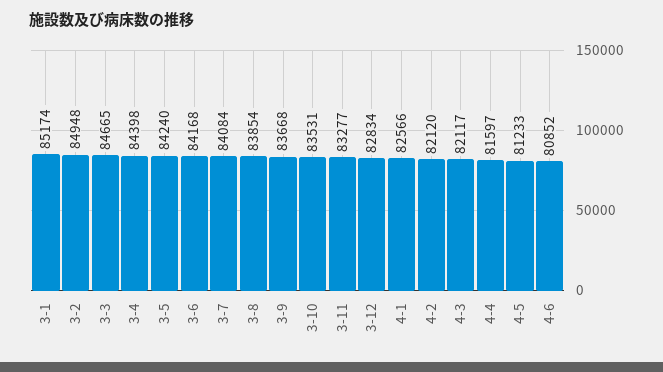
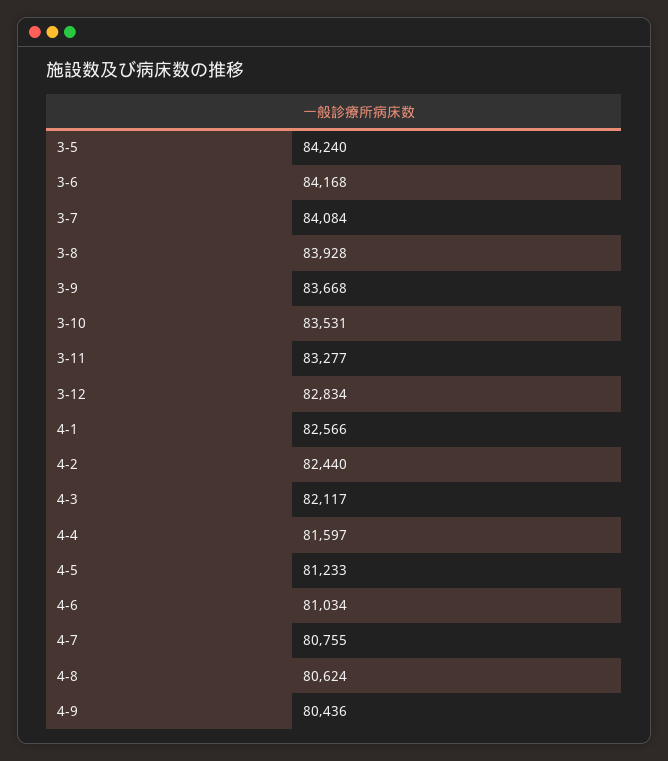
3-1: 85174 -> none
3-2: 84948 -> none
3-3: 84665 -> none
3-4: 84398 -> none
3-8: 83854 -> 83928
4-2: 82120 -> 82440
4-6: 80852 -> 81034
4-7: none -> 80755
4-8: none -> 80624
4-9: none -> 80436

